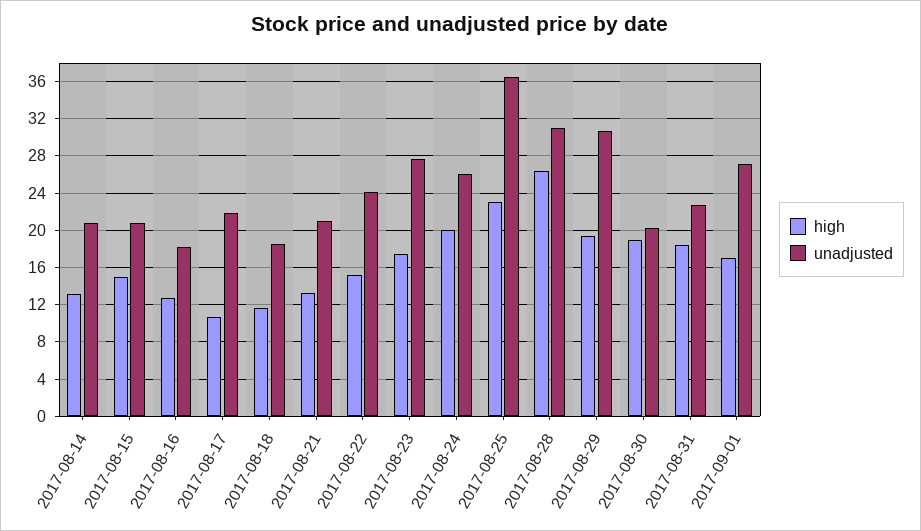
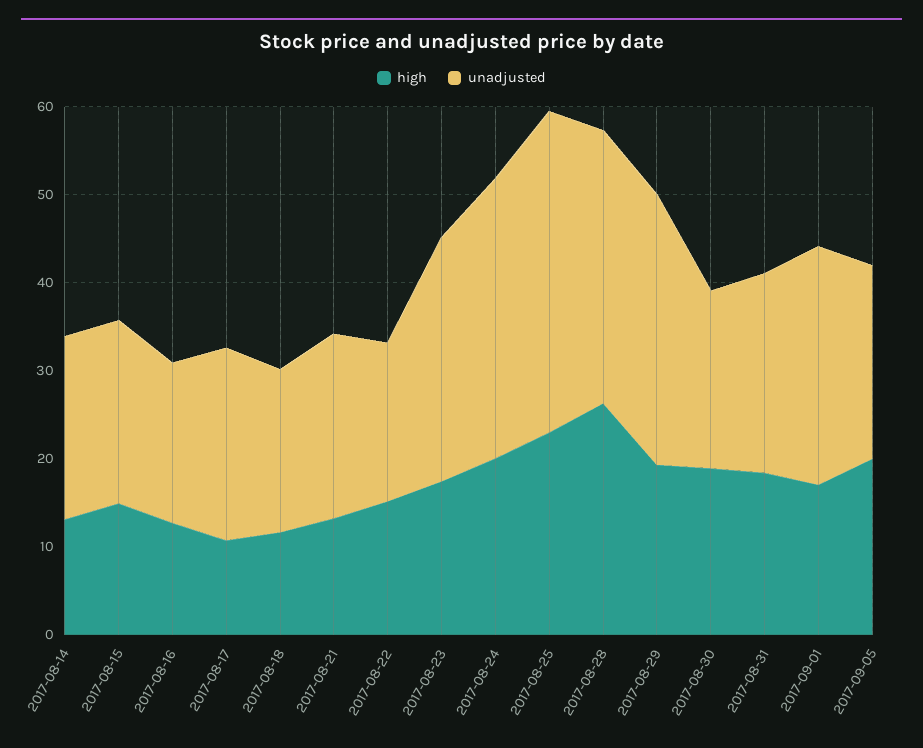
unadjusted, 2017-08-22: 24 -> 18
unadjusted, 2017-08-24: 26 -> 32
high, 2017-09-05: none -> 20
unadjusted, 2017-09-05: none -> 22

